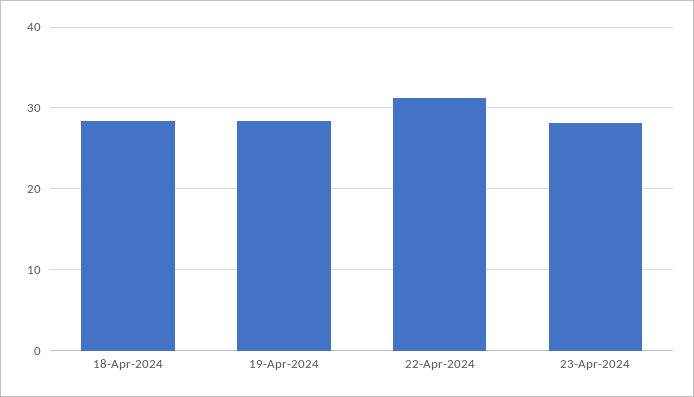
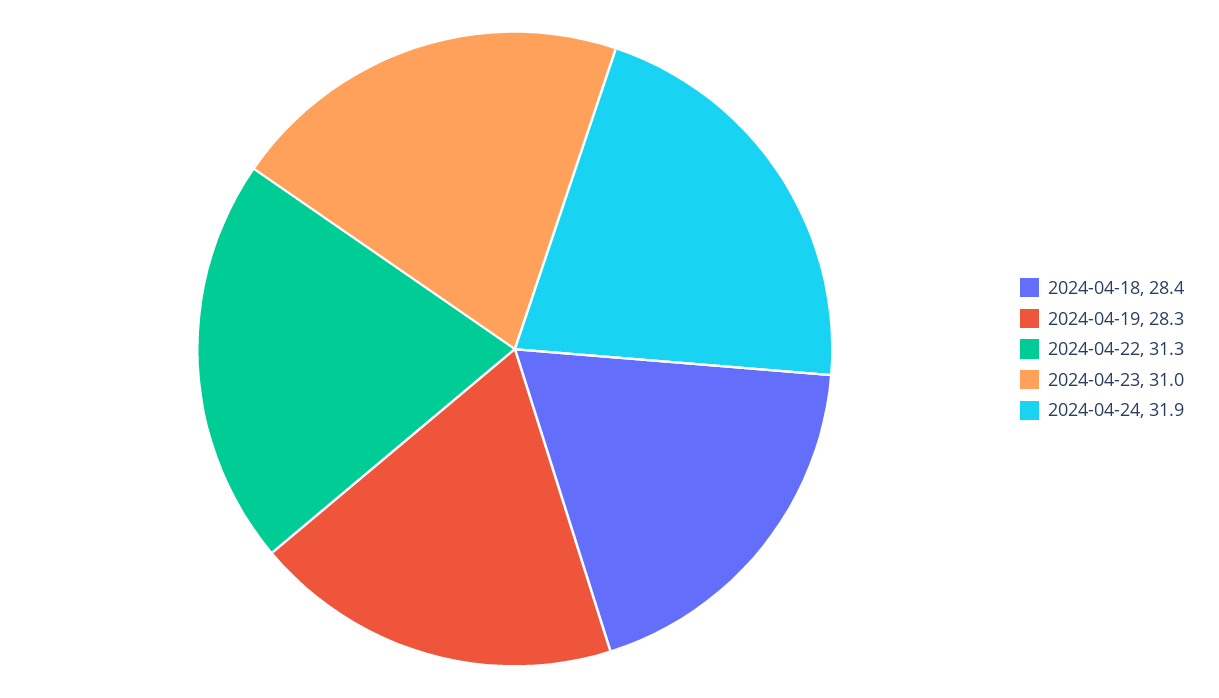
23-Apr-2024: 28 -> 31
2024-04-24: none -> 31.9

